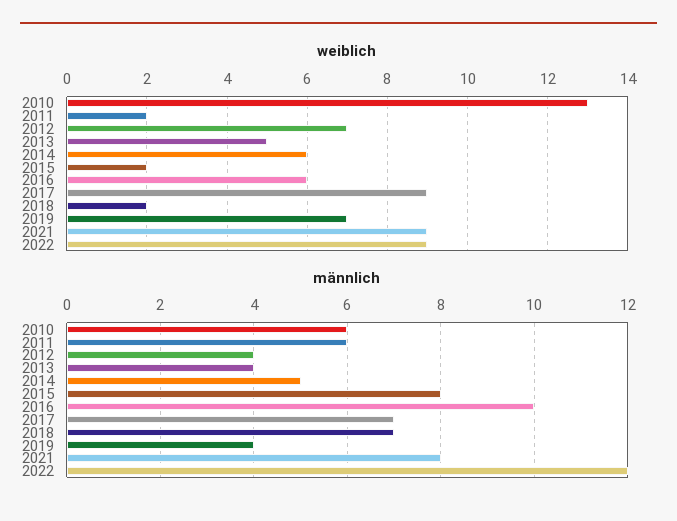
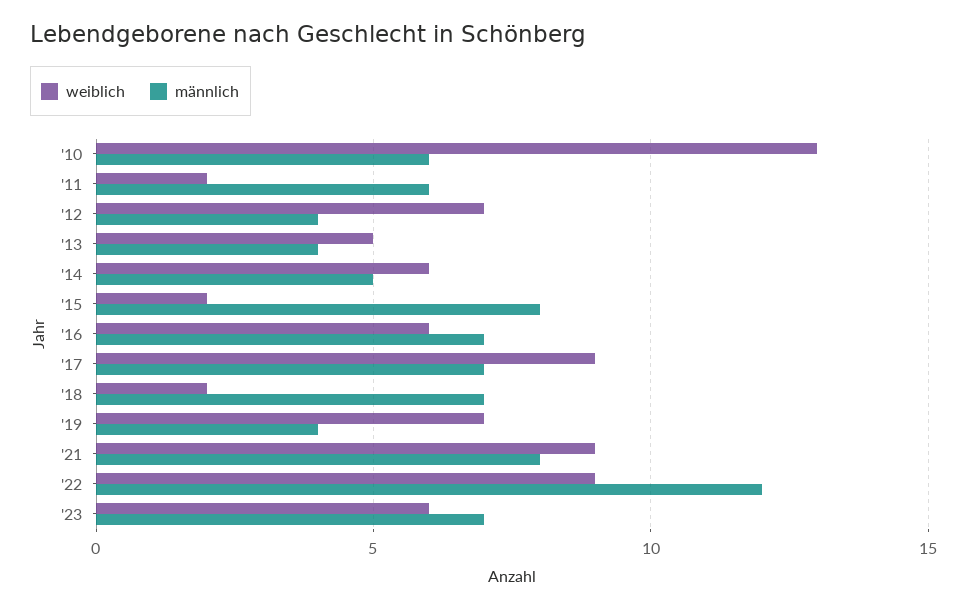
männlich, 2016: 10 -> 7
weiblich, '23: none -> 6
männlich, '23: none -> 7

